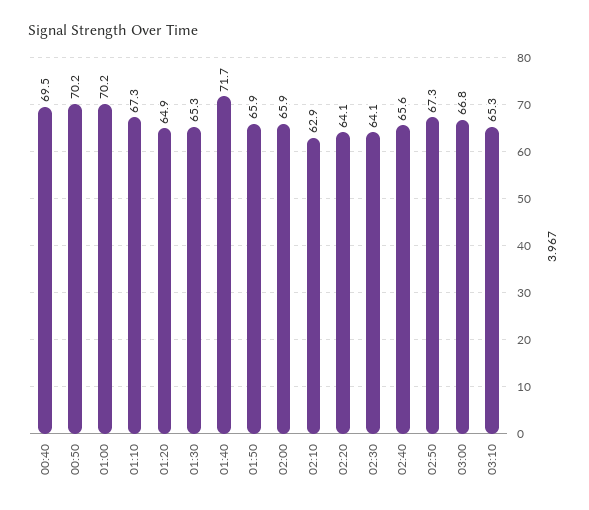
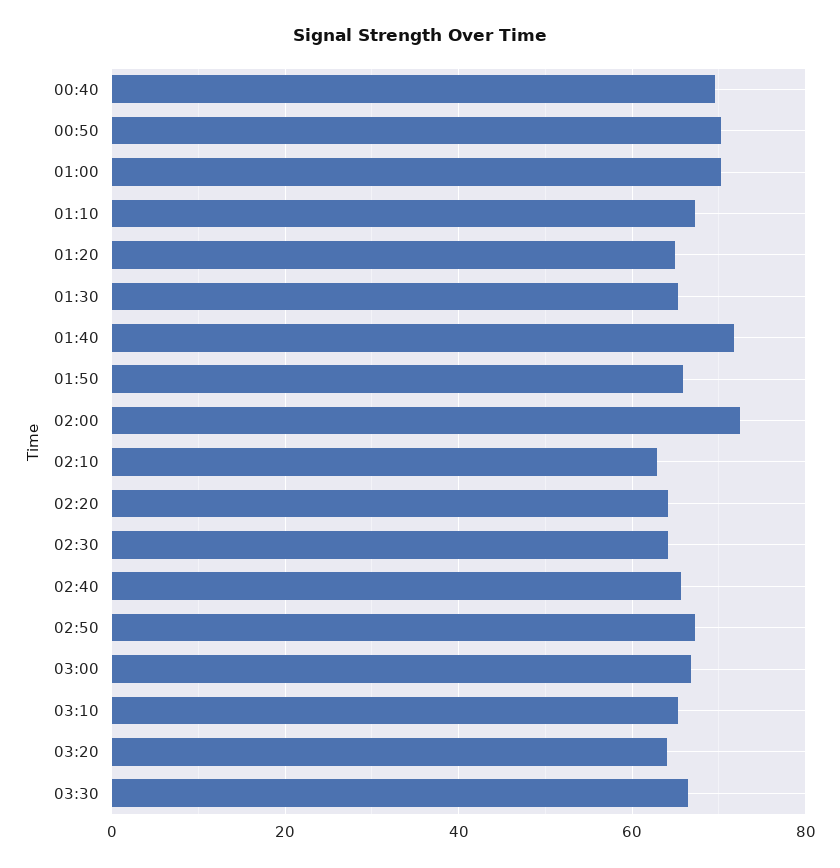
02:00: 65.9 -> 72
03:20: none -> 64
03:30: none -> 66

